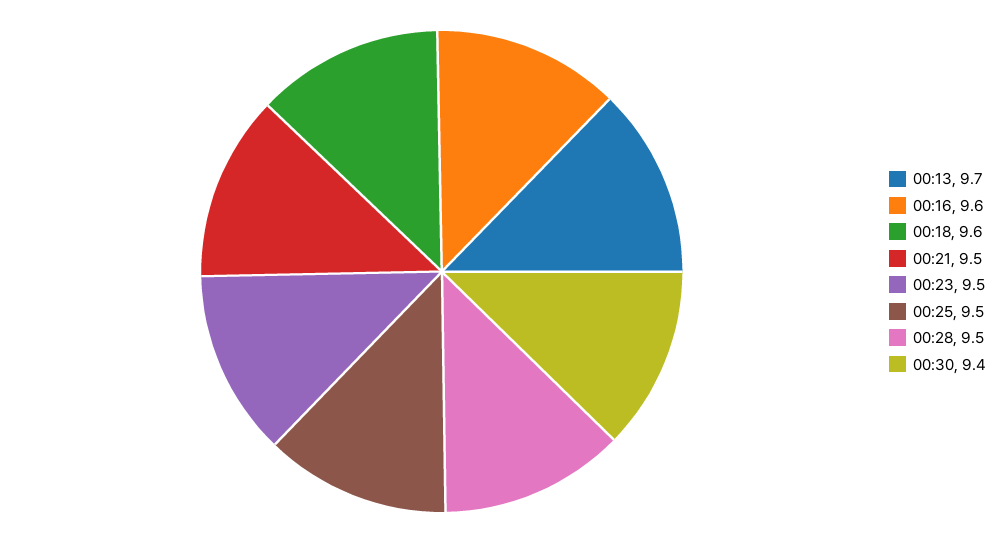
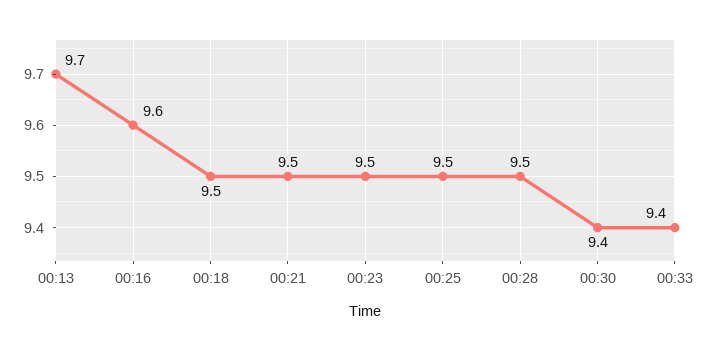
00:18: 9.6 -> 9.5
00:33: none -> 9.4

